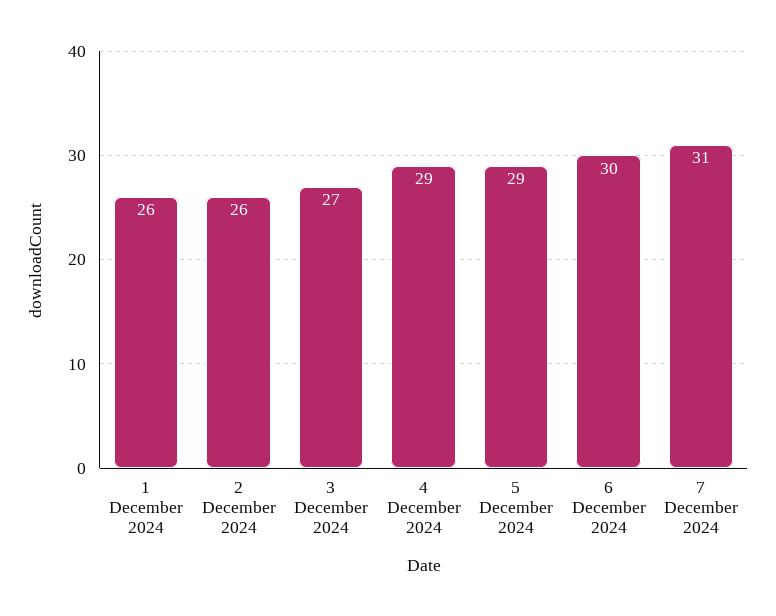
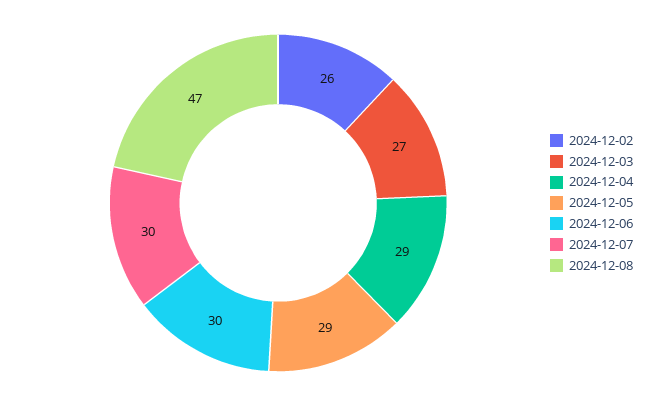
1 December 2024: 26 -> none
7 December 2024: 31 -> 30
2024-12-08: none -> 47

